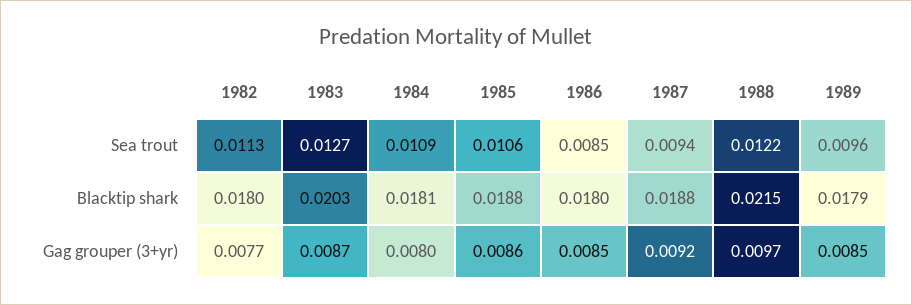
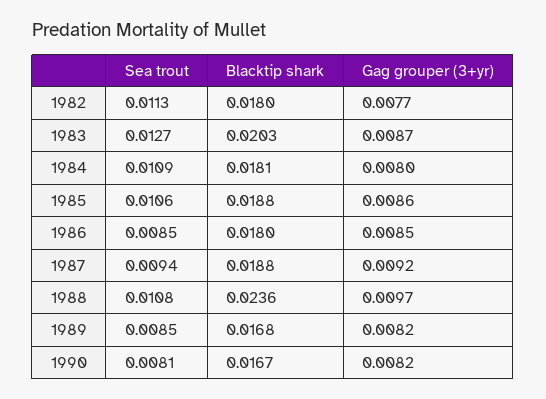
1988, Sea trout: 0.0122 -> 0.0108
1989, Sea trout: 0.0096 -> 0.0085
1988, Blacktip shark: 0.0215 -> 0.0236
1989, Blacktip shark: 0.0179 -> 0.0168
1989, Gag grouper (3+yr): 0.0085 -> 0.0082
1990, Sea trout: none -> 0.0081
1990, Blacktip shark: none -> 0.0167
1990, Gag grouper (3+yr): none -> 0.0082

